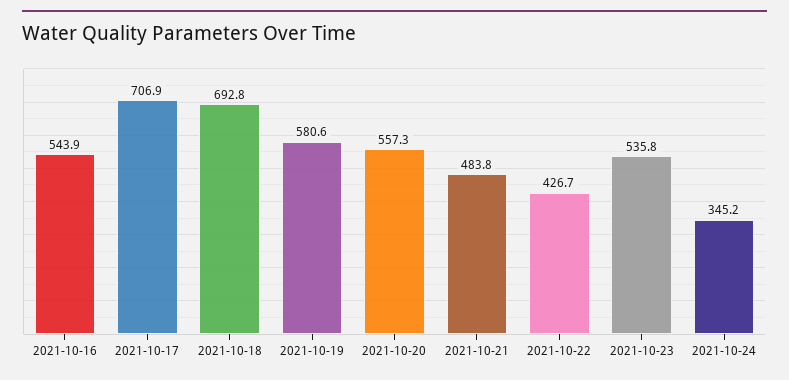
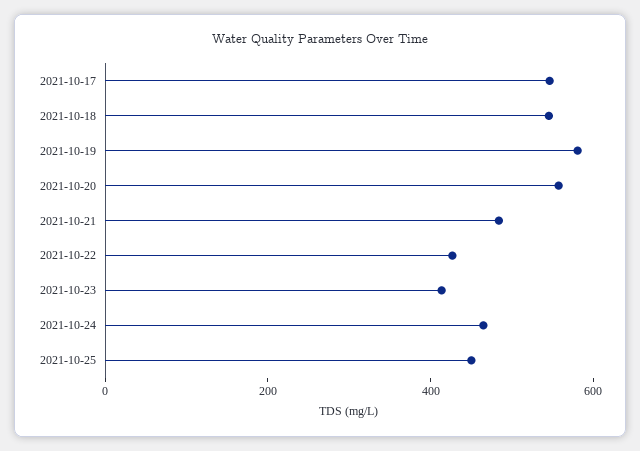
2021-10-16: 543.9 -> none
2021-10-17: 706.9 -> 550
2021-10-18: 692.8 -> 550
2021-10-23: 535.8 -> 400
2021-10-24: 345.2 -> 450
2021-10-25: none -> 450

